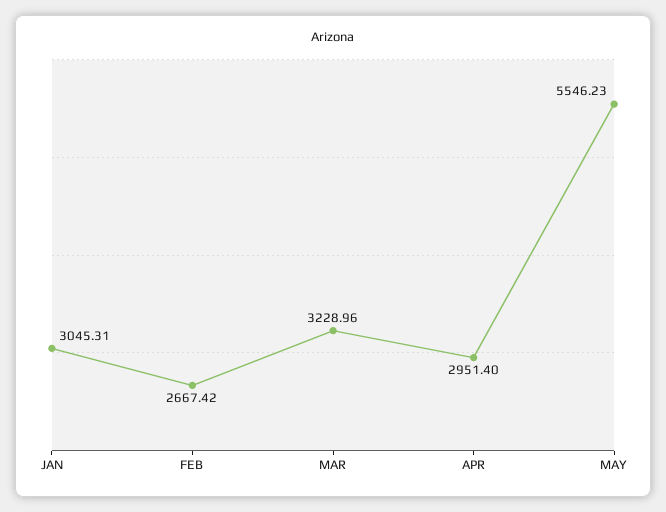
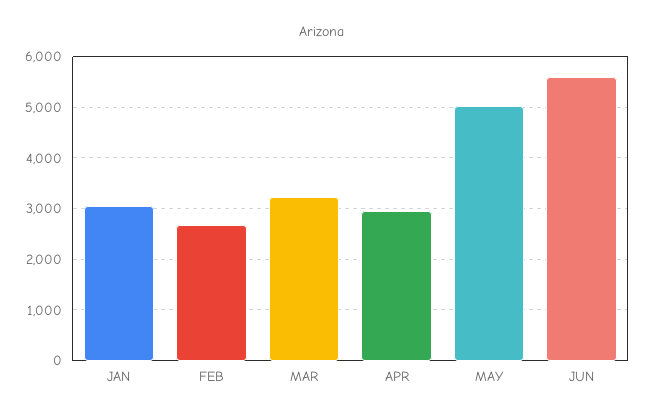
MAY: 5546.23 -> 5000
JUN: none -> 5600

